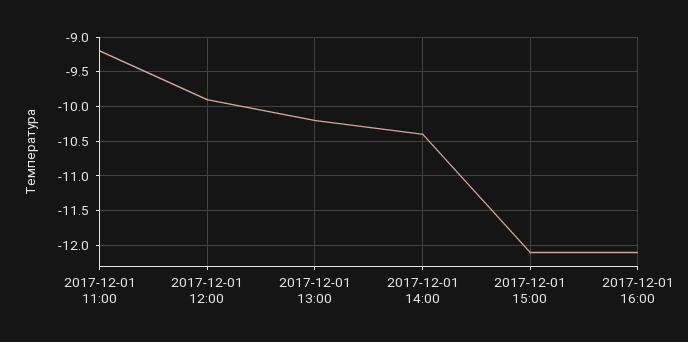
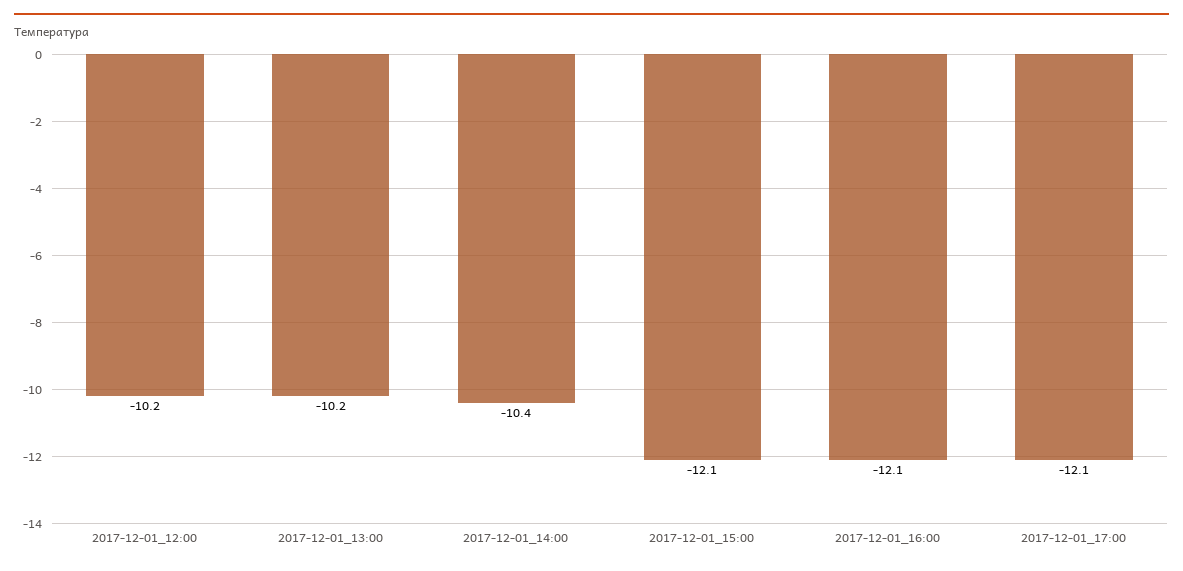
2017-12-01 11:00: -9.2 -> none
2017-12-01 12:00: -9.9 -> -10.2
2017-12-01_17:00: none -> -12.1

